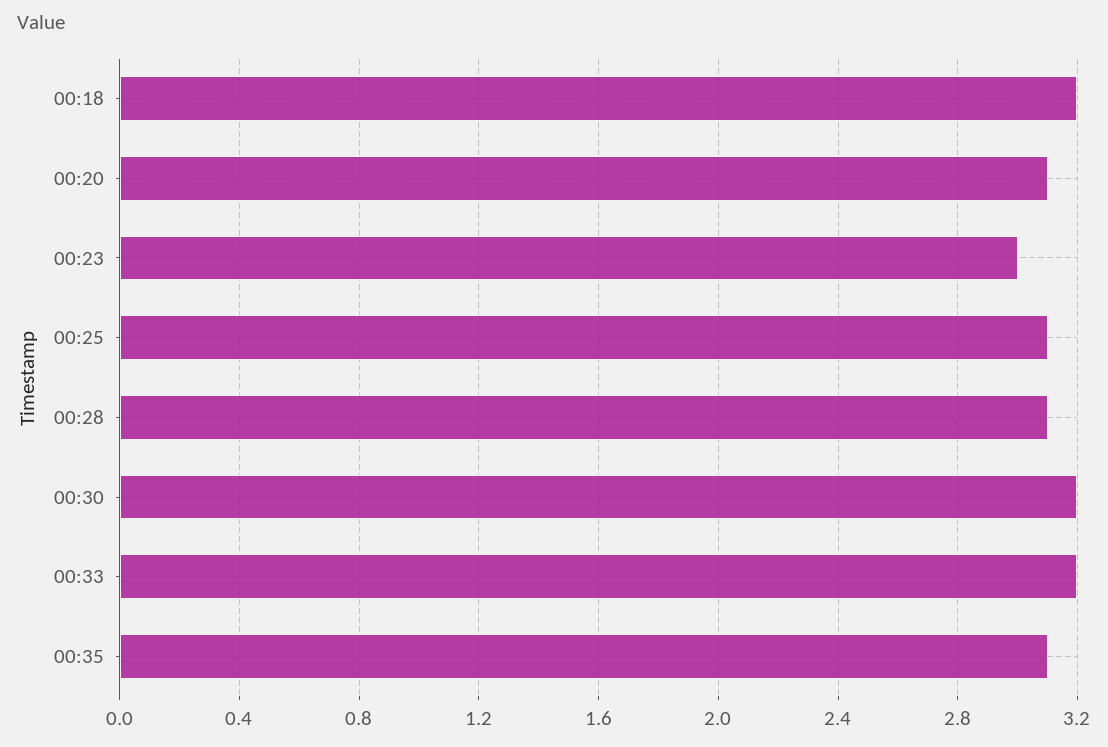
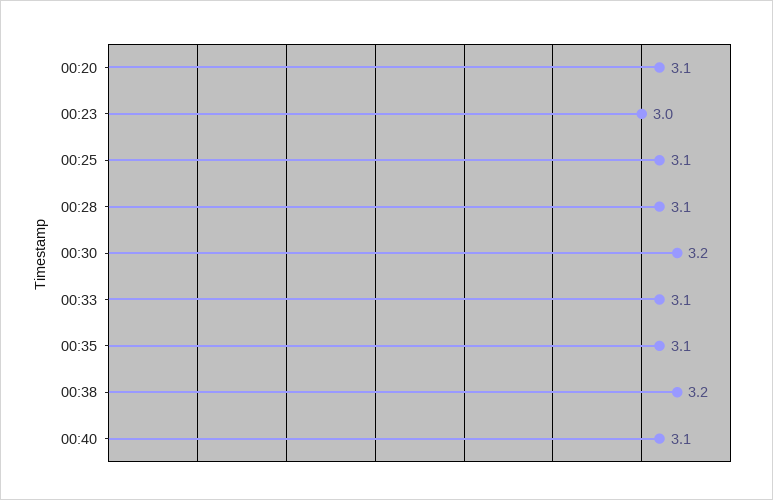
00:18: 3.2 -> none
00:33: 3.2 -> 3.1
00:38: none -> 3.2
00:40: none -> 3.1

